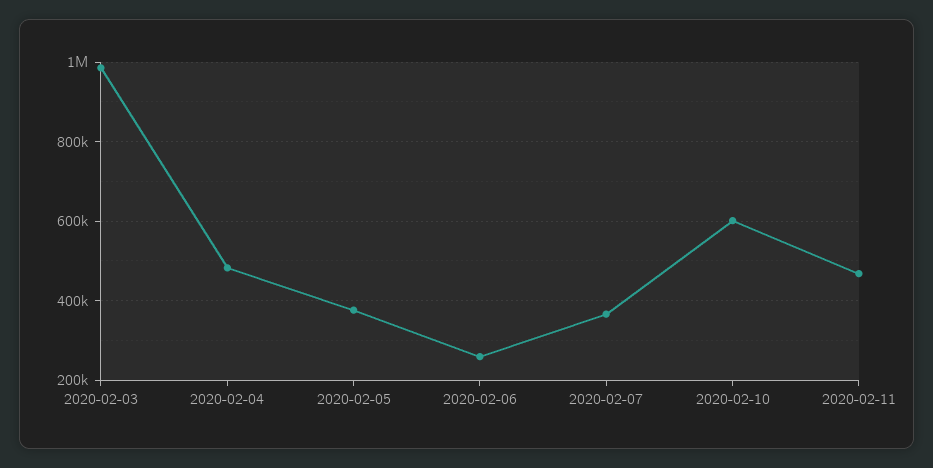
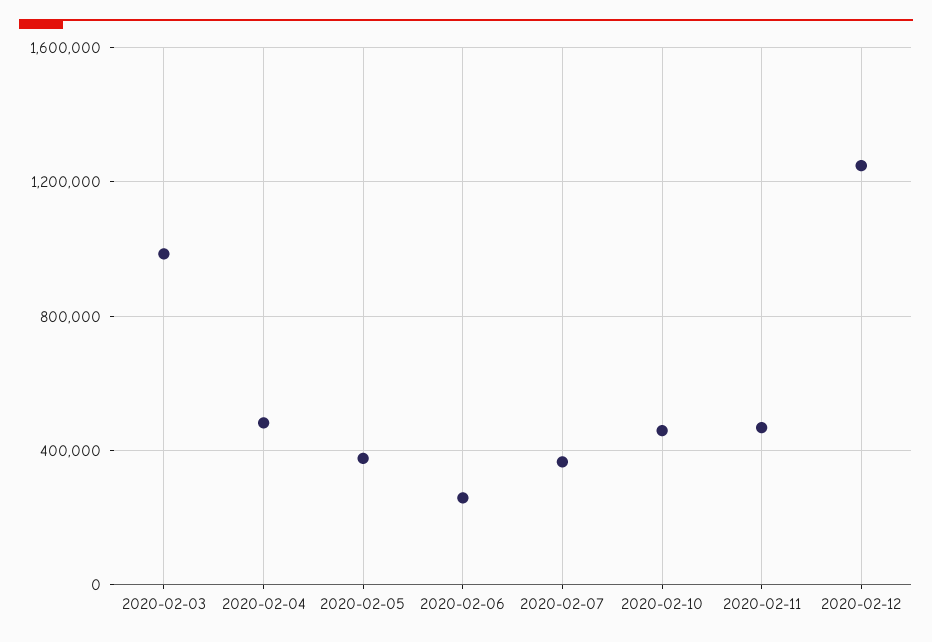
2020-02-10: 600000 -> 450000
2020-02-12: none -> 1250000

